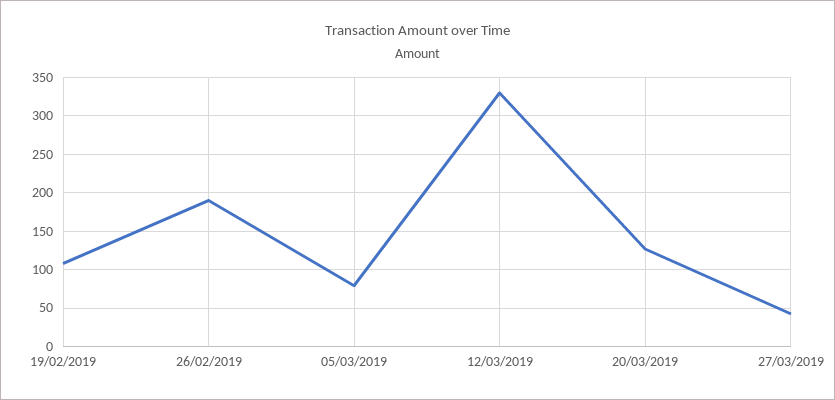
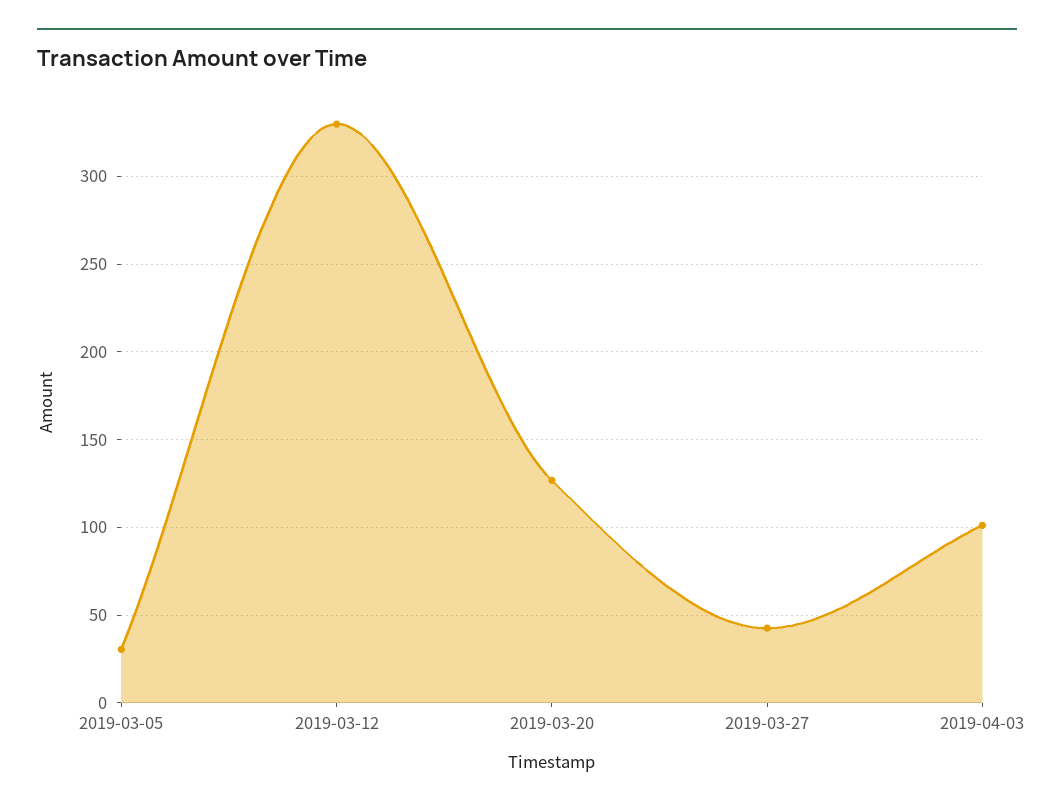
19/02/2019: 110 -> none
26/02/2019: 190 -> none
05/03/2019: 80 -> 30
2019-04-03: none -> 100

